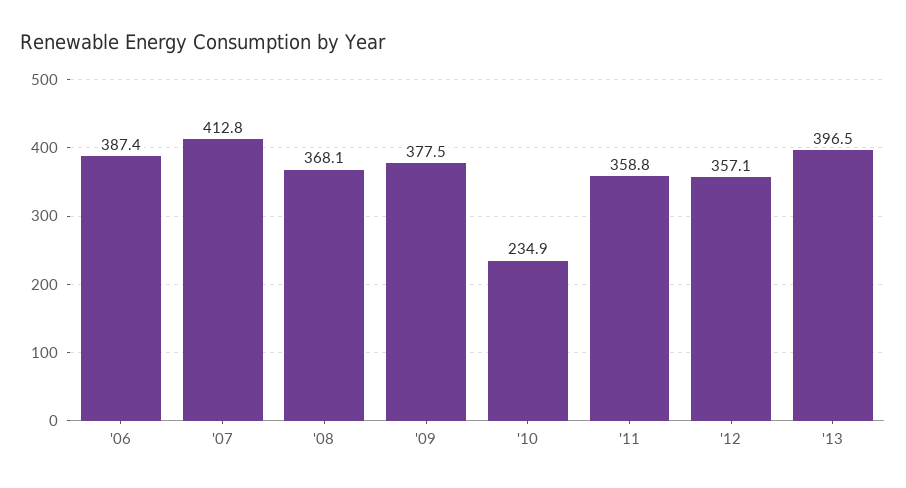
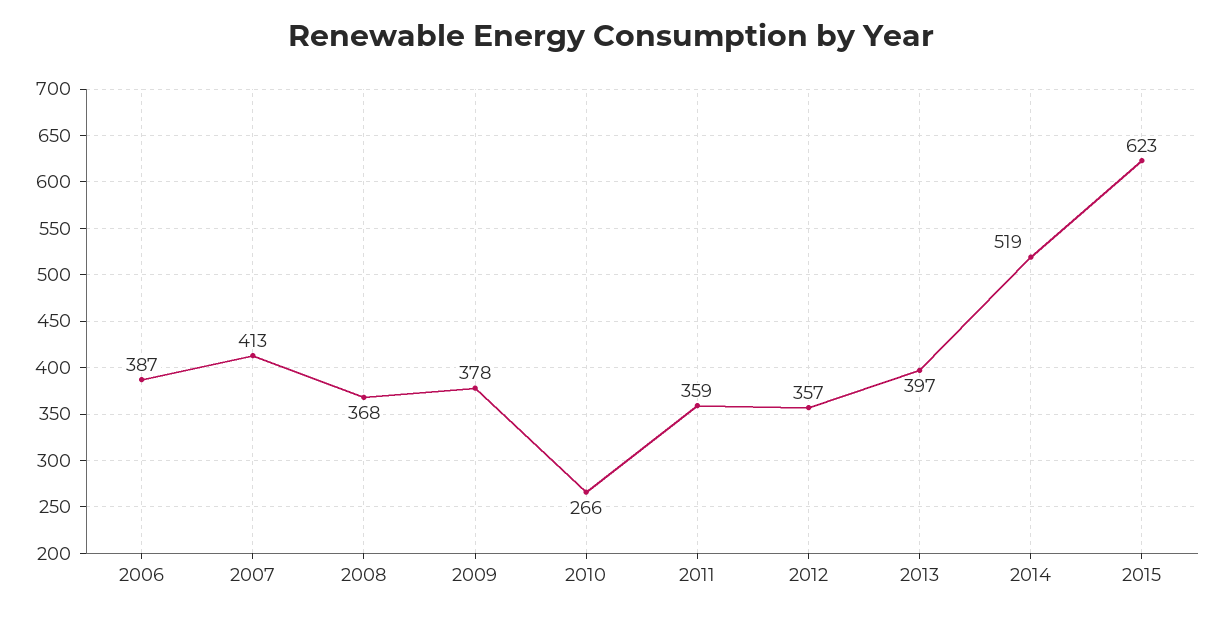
'10: 234.9 -> 266
2014: none -> 519
2015: none -> 623

